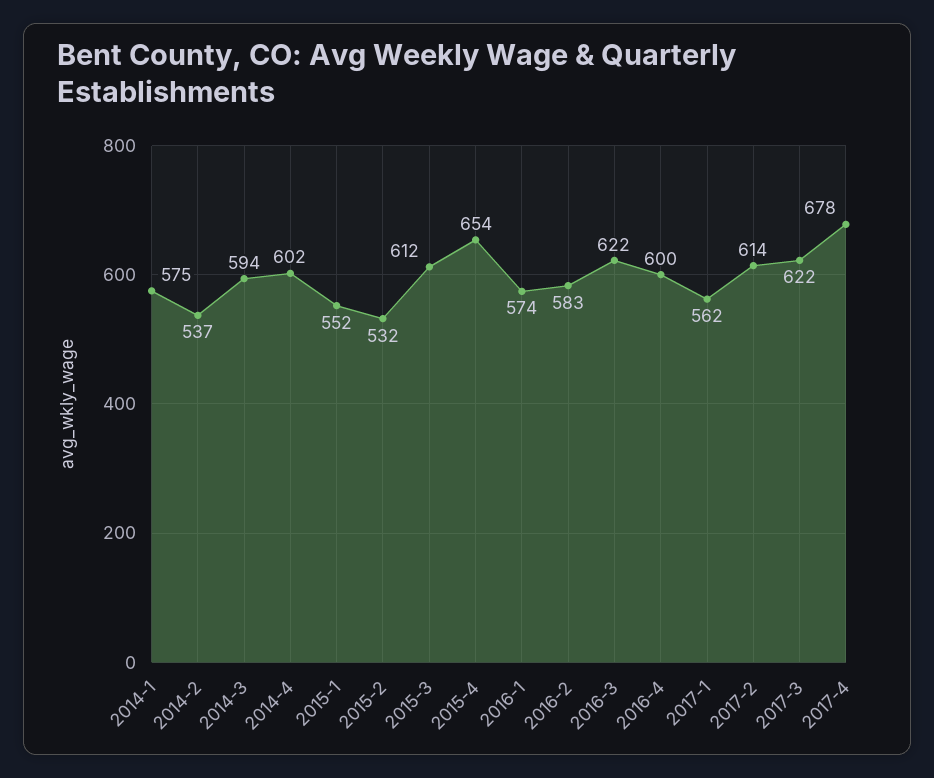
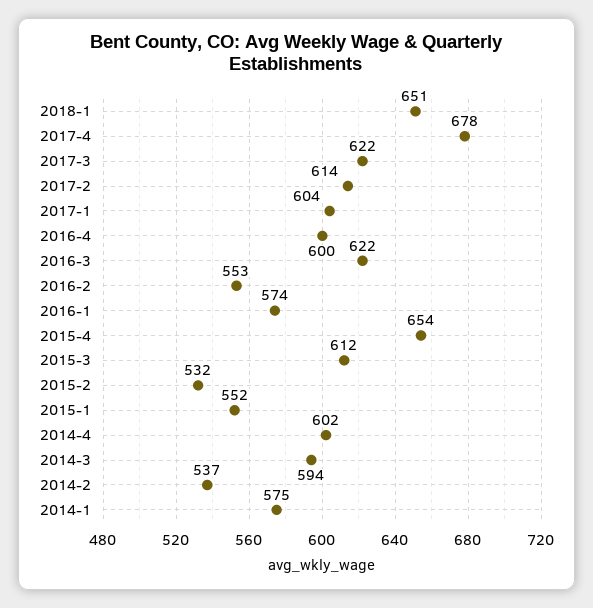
2016-2: 583 -> 553
2017-1: 562 -> 604
2018-1: none -> 651

